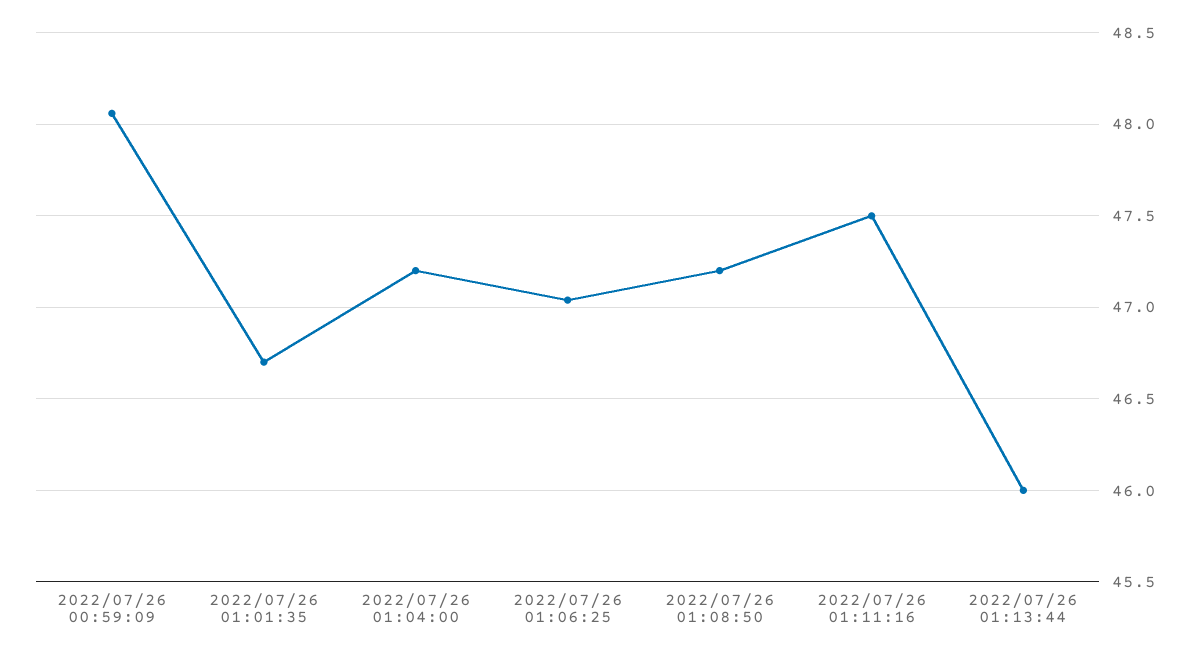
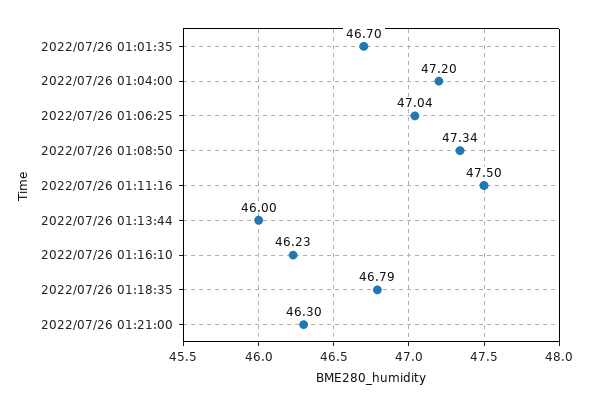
2022/07/26 00:59:09: 48.05 -> none
2022/07/26 01:08:50: 47.2 -> 47.34
2022/07/26 01:16:10: none -> 46.23
2022/07/26 01:18:35: none -> 46.79
2022/07/26 01:21:00: none -> 46.3

